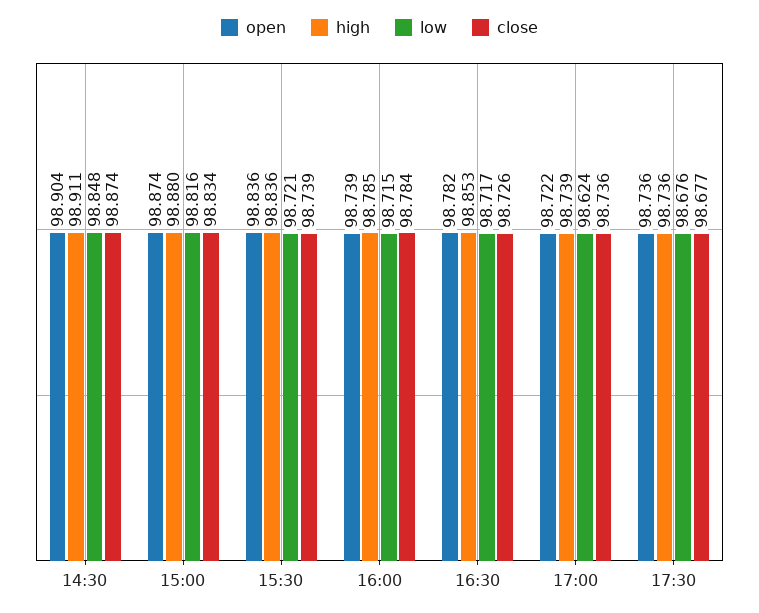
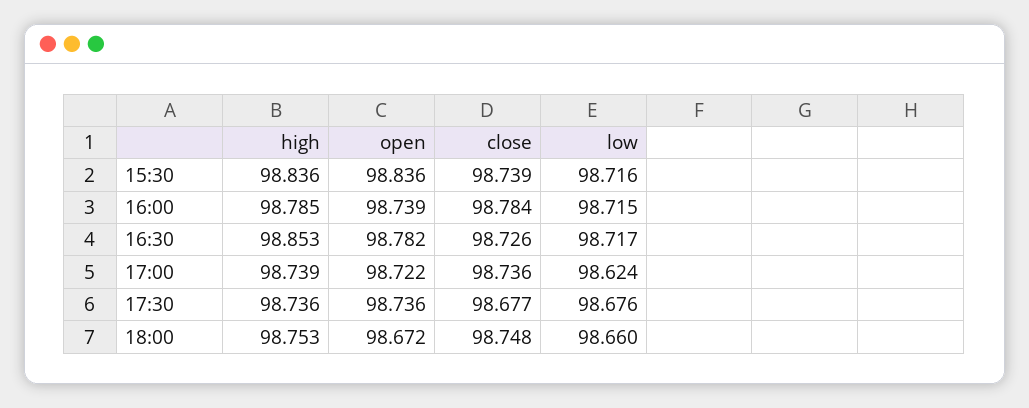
open, 14:30: 98.904 -> none
high, 14:30: 98.911 -> none
low, 14:30: 98.848 -> none
close, 14:30: 98.874 -> none
open, 15:00: 98.874 -> none
high, 15:00: 98.88 -> none
low, 15:00: 98.816 -> none
close, 15:00: 98.834 -> none
low, 15:30: 98.721 -> 98.716
high, 18:00: none -> 98.753
open, 18:00: none -> 98.672
close, 18:00: none -> 98.748
low, 18:00: none -> 98.66

